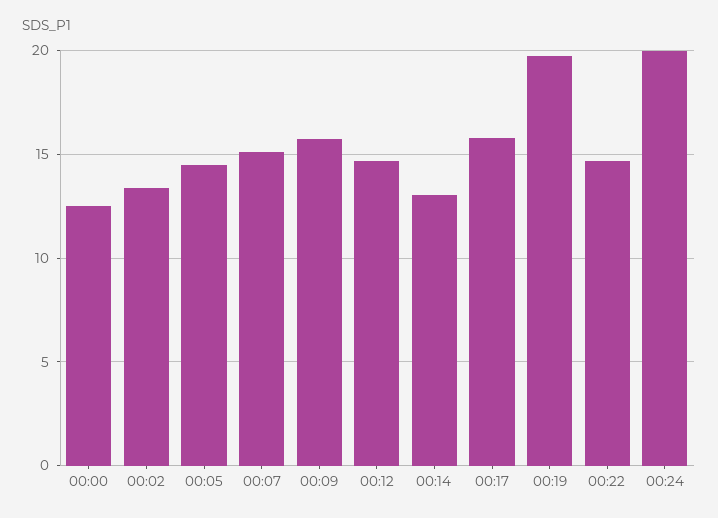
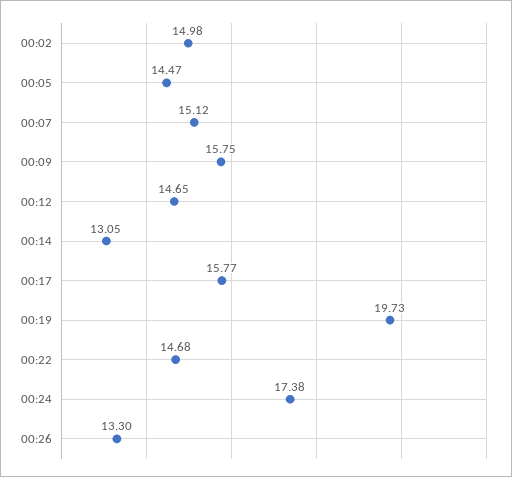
00:00: 12.5 -> none
00:02: 13.5 -> 14.98
00:24: 20 -> 17.38
00:26: none -> 13.3

